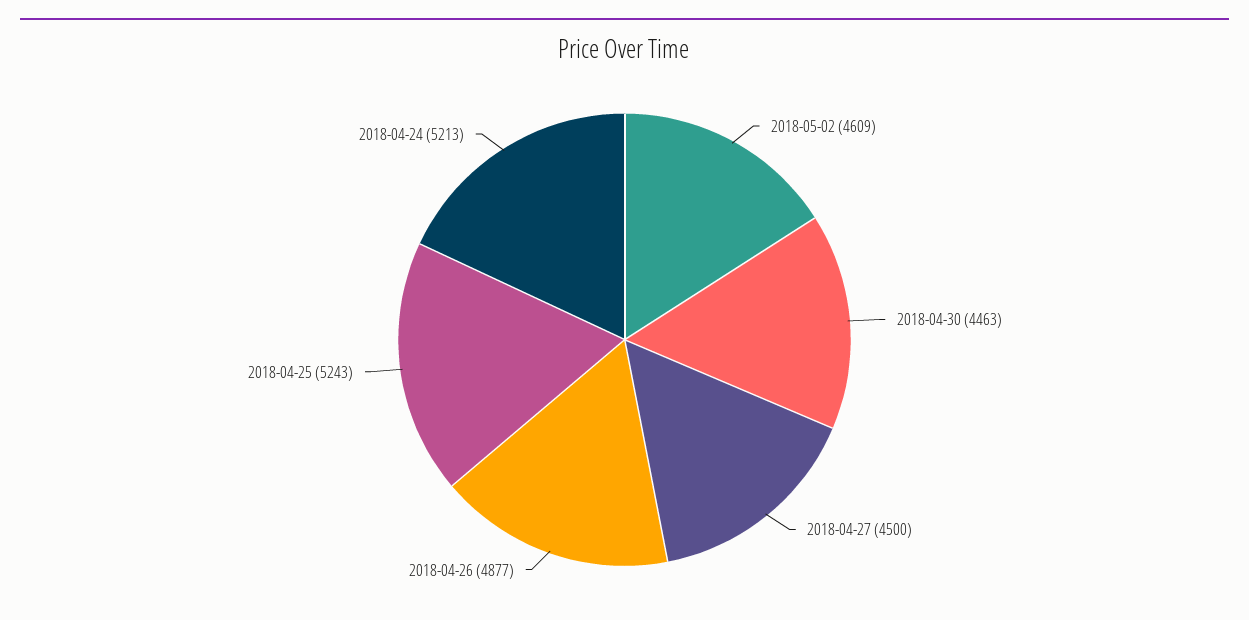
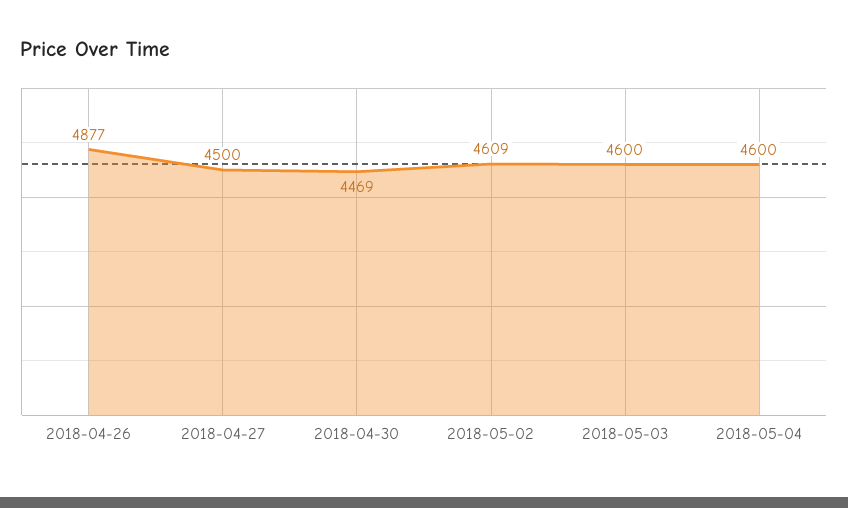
2018-04-30: 4463 -> 4469
2018-04-25: 5243 -> none
2018-04-24: 5213 -> none
2018-05-03: none -> 4600
2018-05-04: none -> 4600

